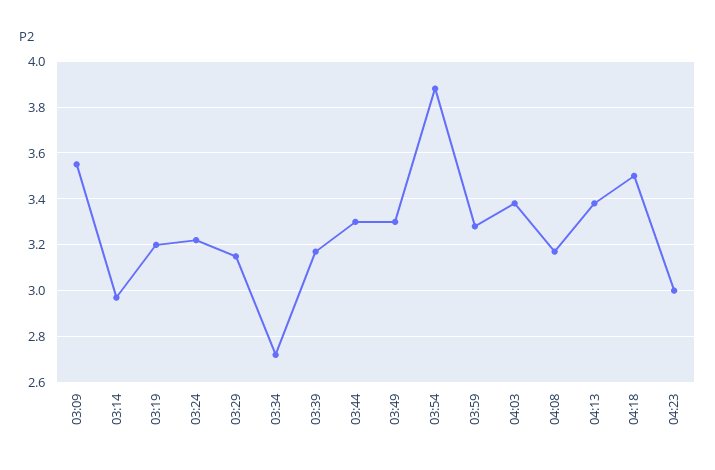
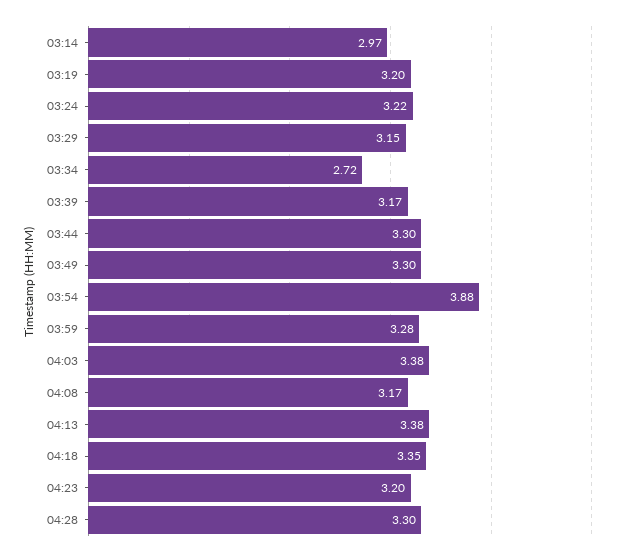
03:09: 3.55 -> none
04:18: 3.5 -> 3.35
04:23: 3 -> 3.2
04:28: none -> 3.3

